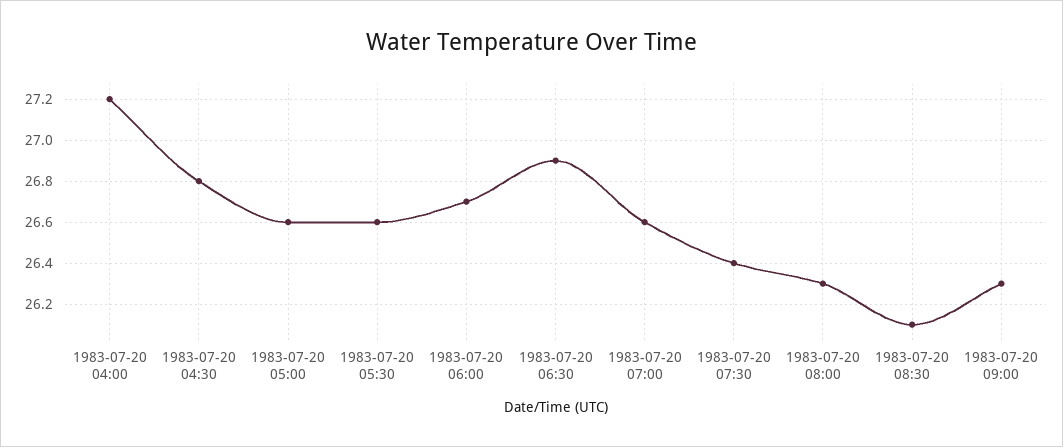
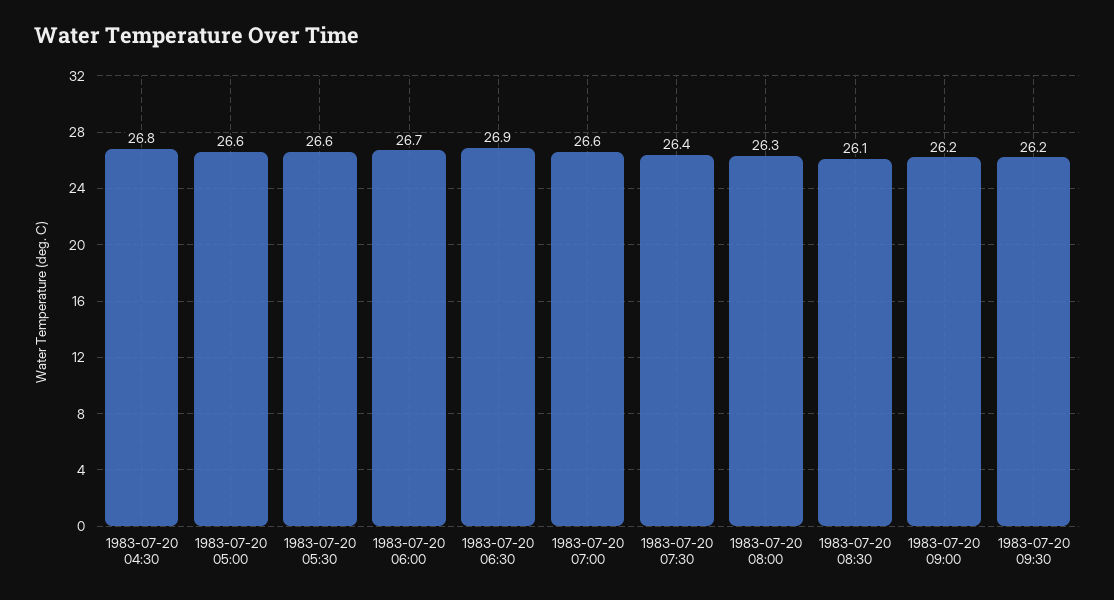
1983-07-20 04:00: 27.2 -> none
1983-07-20 09:00: 26.3 -> 26.2
1983-07-20 09:30: none -> 26.2

